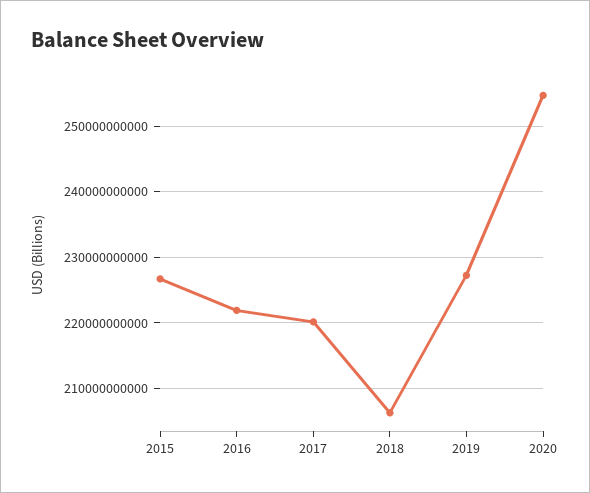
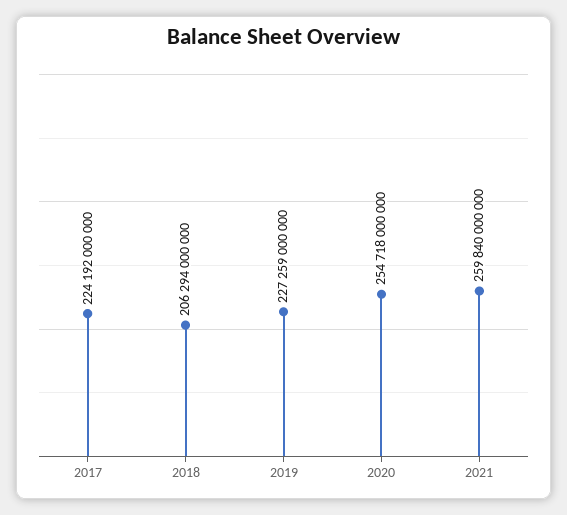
2015: 227000000000 -> none
2016: 222000000000 -> none
2017: 220000000000 -> 224192000000
2021: none -> 259840000000

